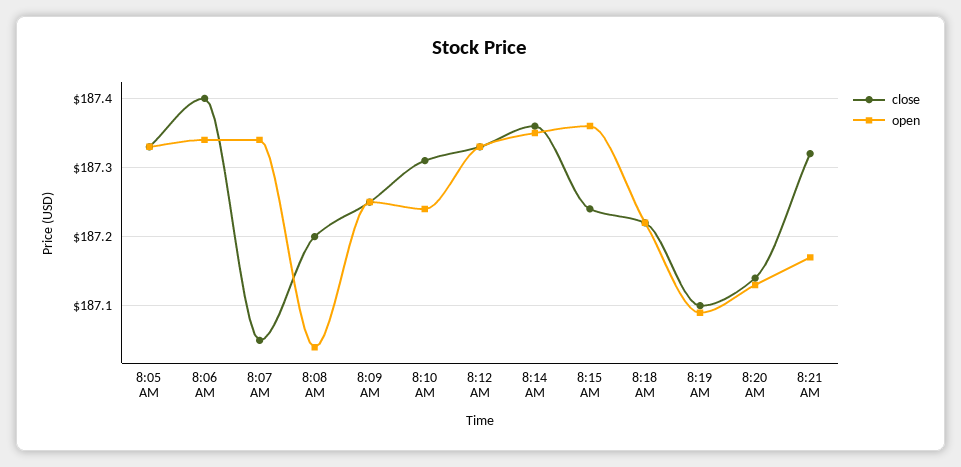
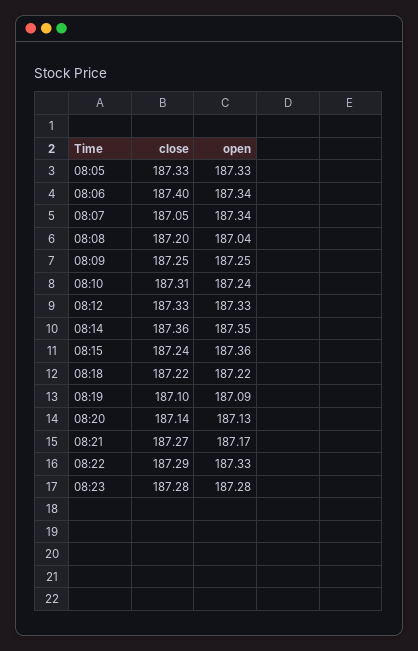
close, 8:21 AM: 187.32 -> 187.27
close, 08:22: none -> 187.29
open, 08:22: none -> 187.33
close, 08:23: none -> 187.28
open, 08:23: none -> 187.28

